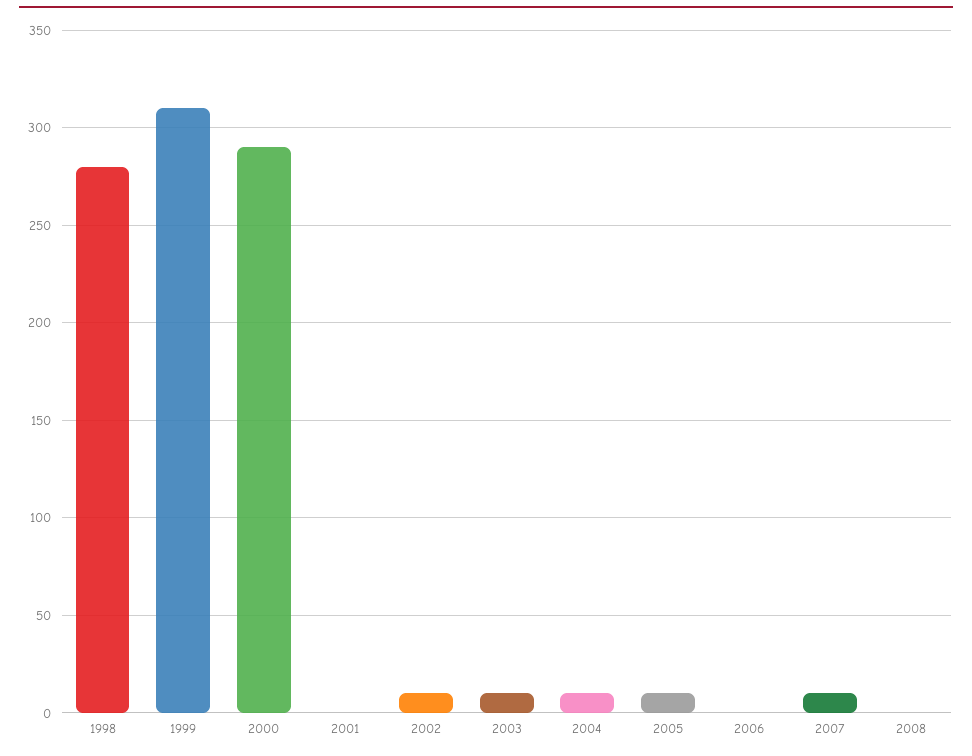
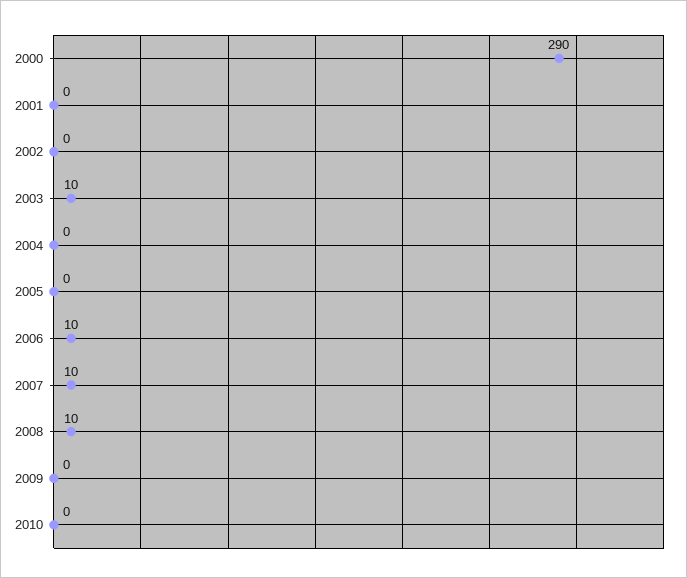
1998: 280 -> none
1999: 310 -> none
2002: 10 -> 0
2004: 10 -> 0
2005: 10 -> 0
2006: 0 -> 10
2008: 0 -> 10
2009: none -> 0
2010: none -> 0

